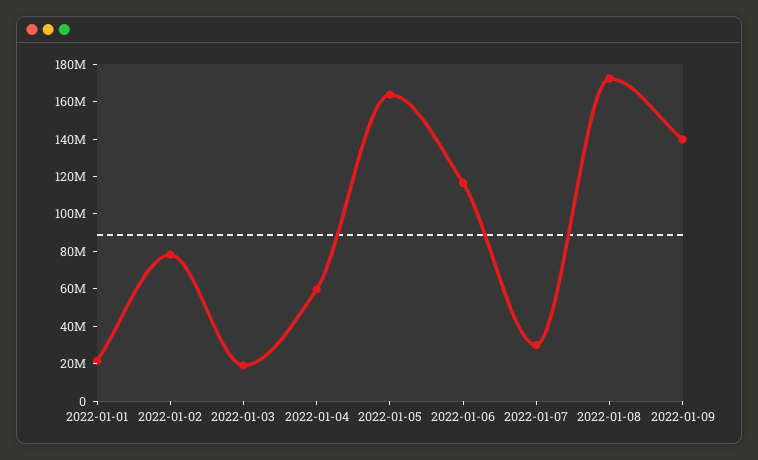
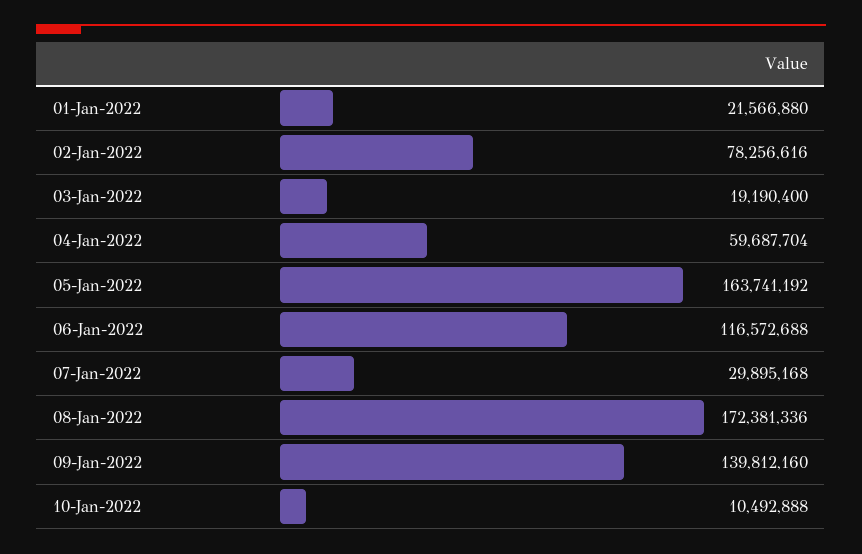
10-Jan-2022: none -> 10492888

